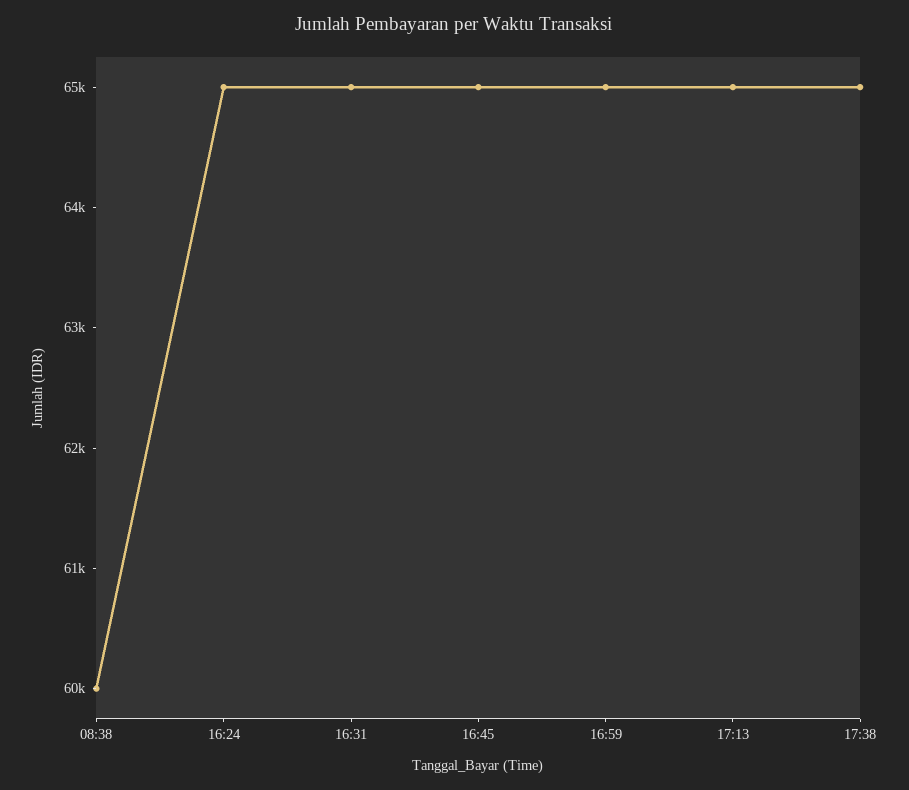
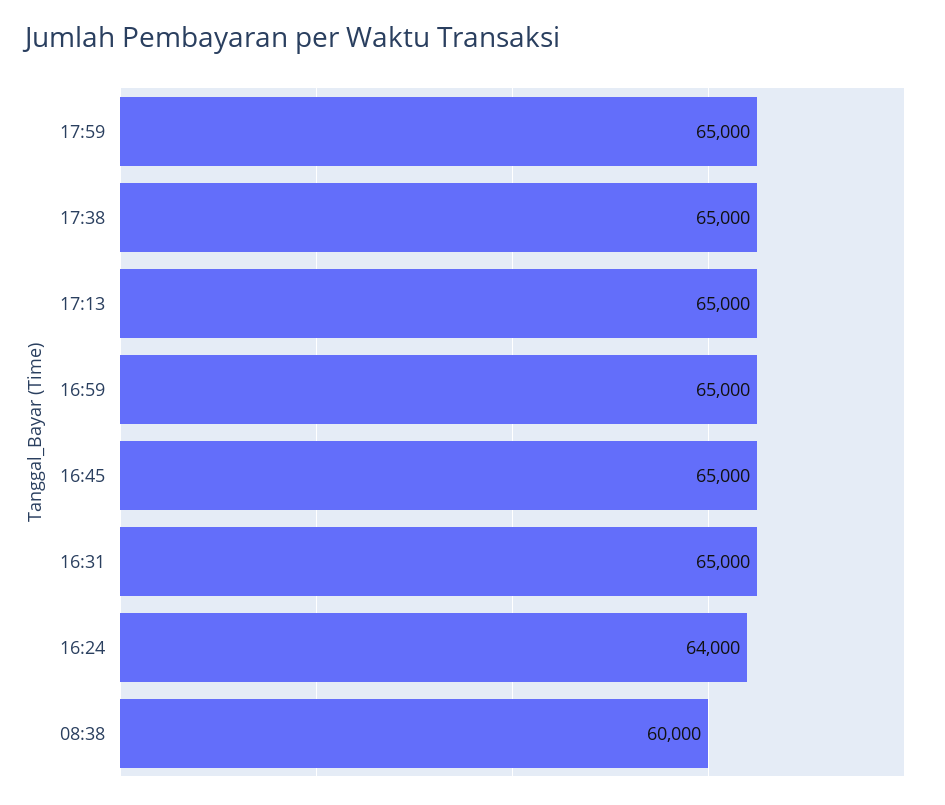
16:24: 65000 -> 64000
17:59: none -> 65000

